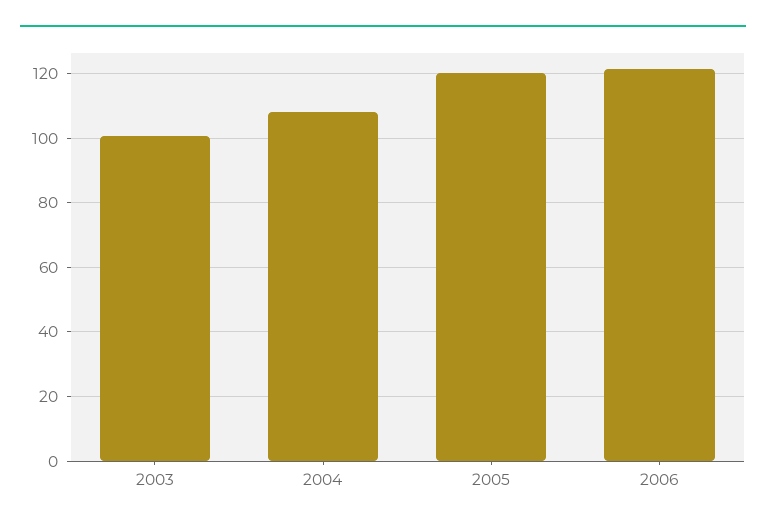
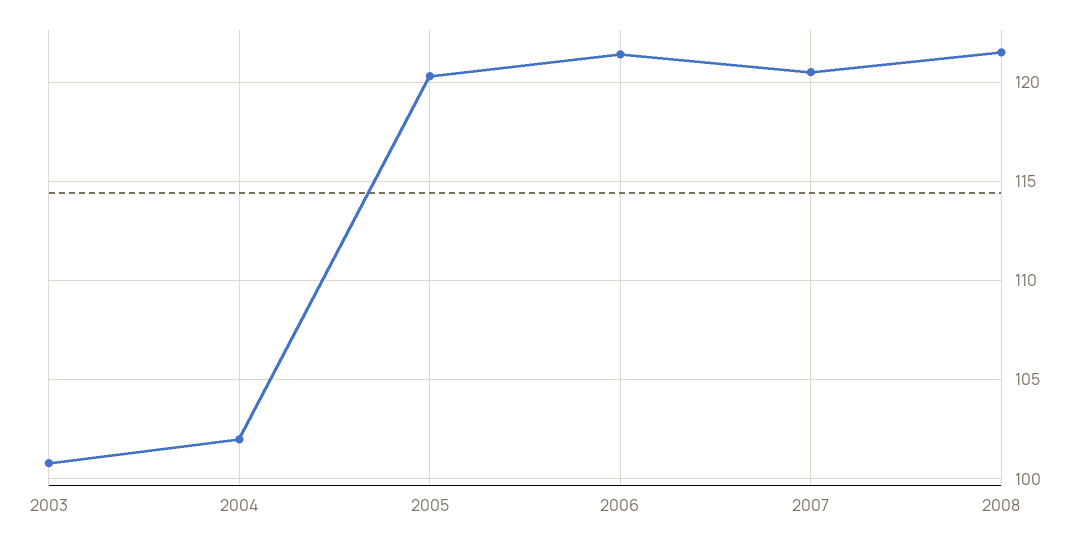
2004: 108 -> 102
2007: none -> 120.5
2008: none -> 121.5

